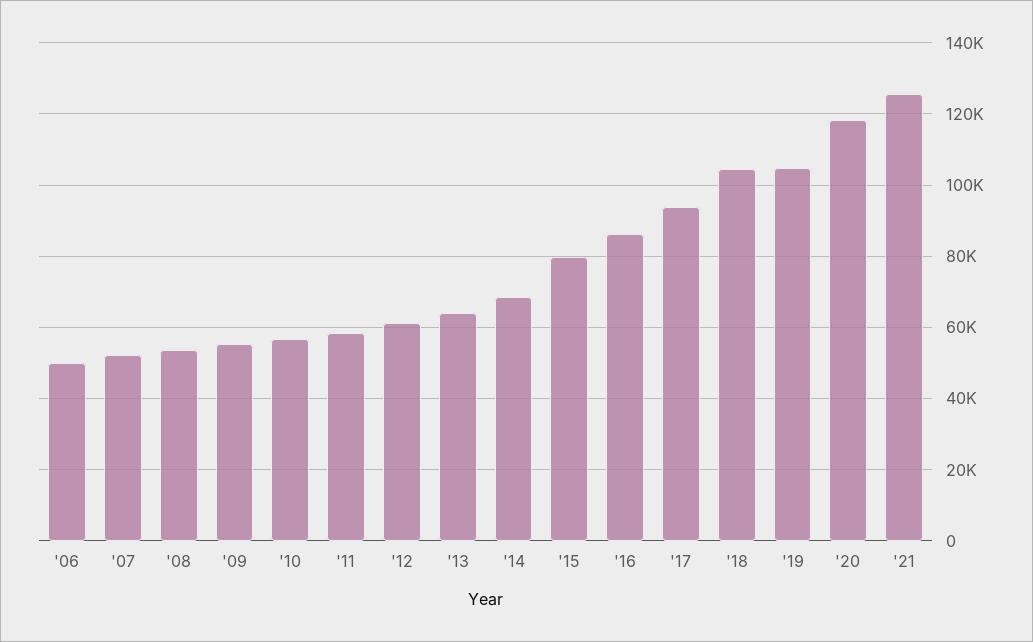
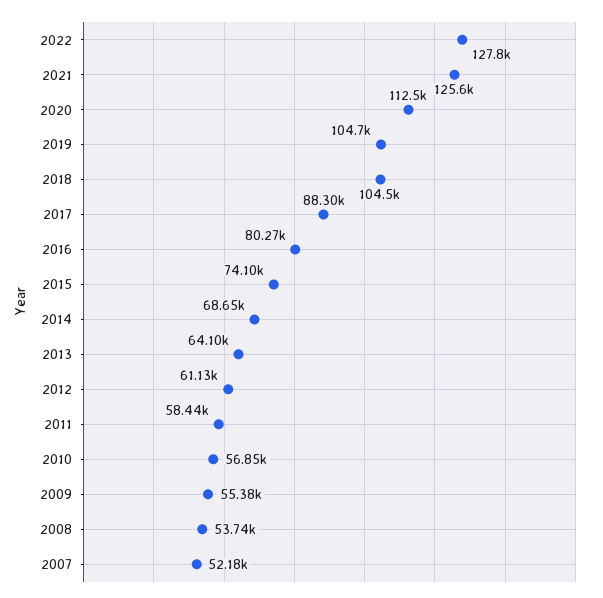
'06: 50000 -> none
'15: 80000 -> 74100
'16: 86000 -> 80270
'17: 94000 -> 88300
'20: 118000 -> 112500
2022: none -> 127800

